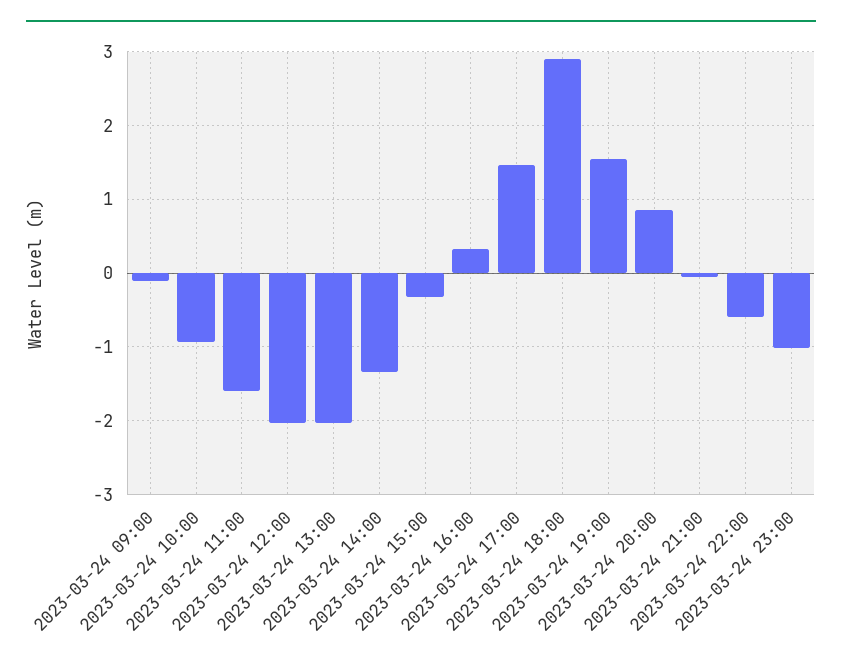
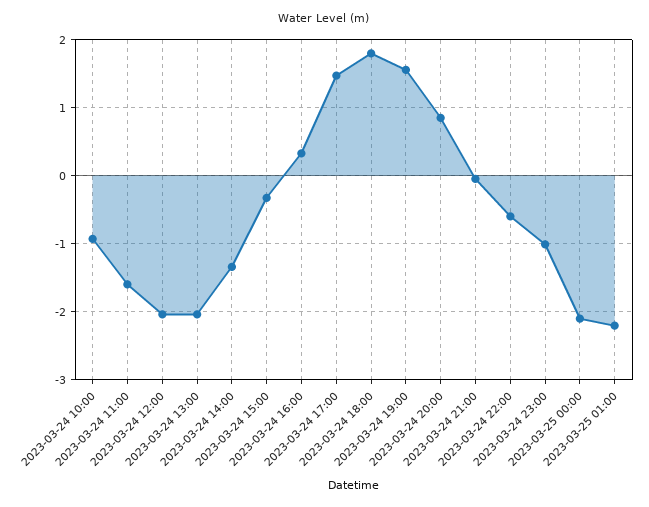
2023-03-24 09:00: -0.1 -> none
2023-03-24 18:00: 2.9 -> 1.8
2023-03-25 00:00: none -> -2.1
2023-03-25 01:00: none -> -2.2

